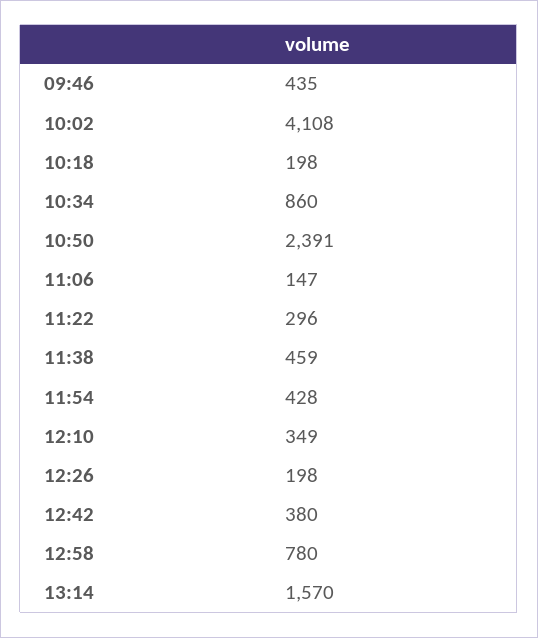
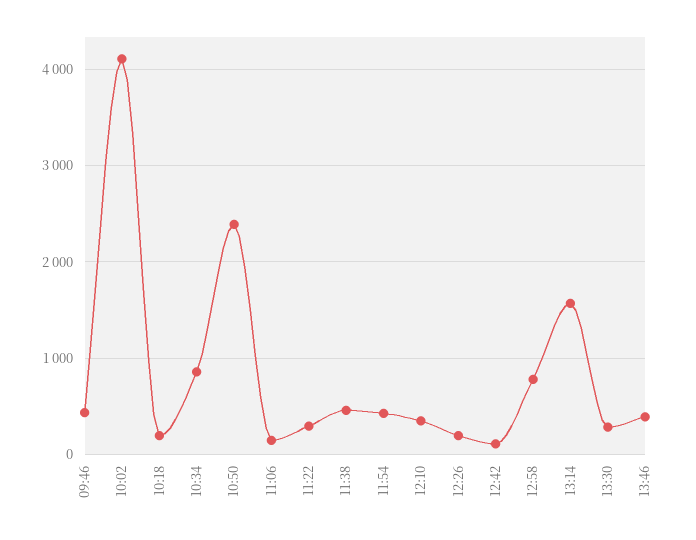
12:42: 380 -> 100
13:30: none -> 300
13:46: none -> 400

